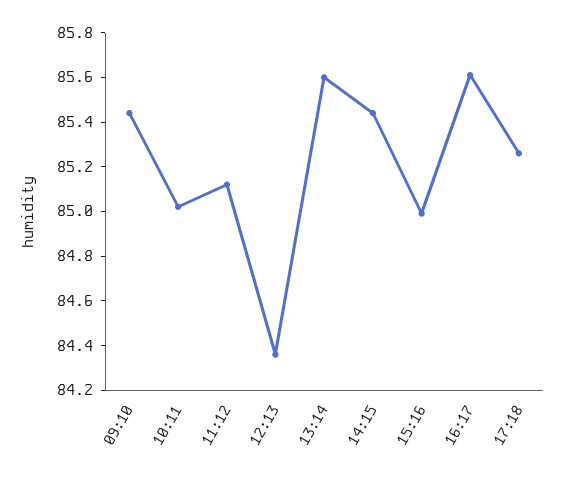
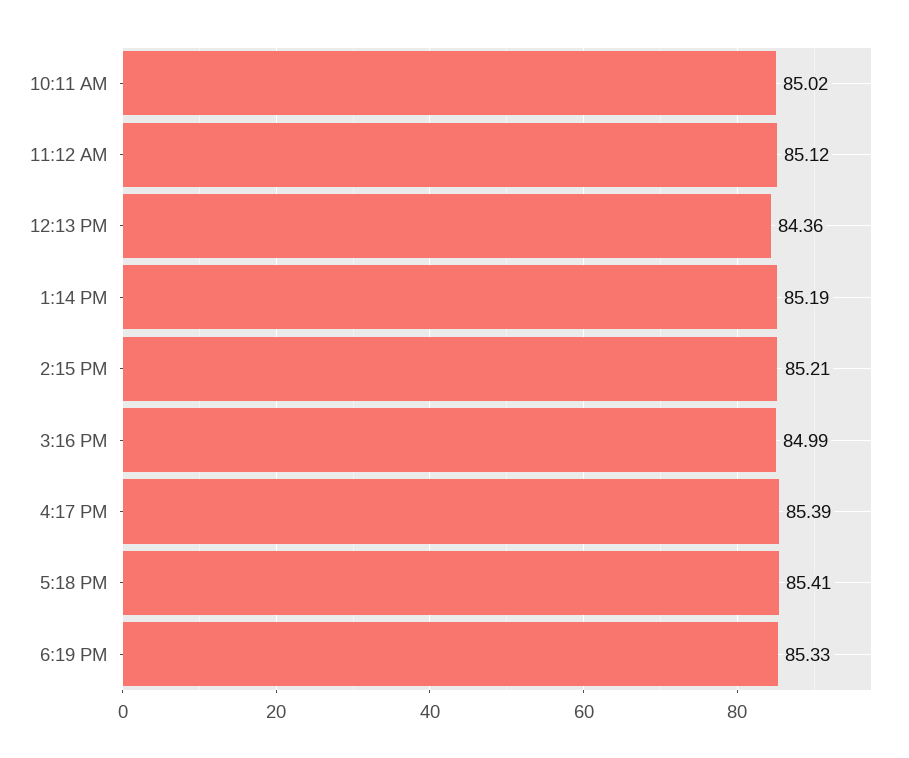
09:10: 85.45 -> none
13:14: 85.6 -> 85.19
14:15: 85.45 -> 85.21
16:17: 85.6 -> 85.39
17:18: 85.25 -> 85.41
6:19 PM: none -> 85.33

